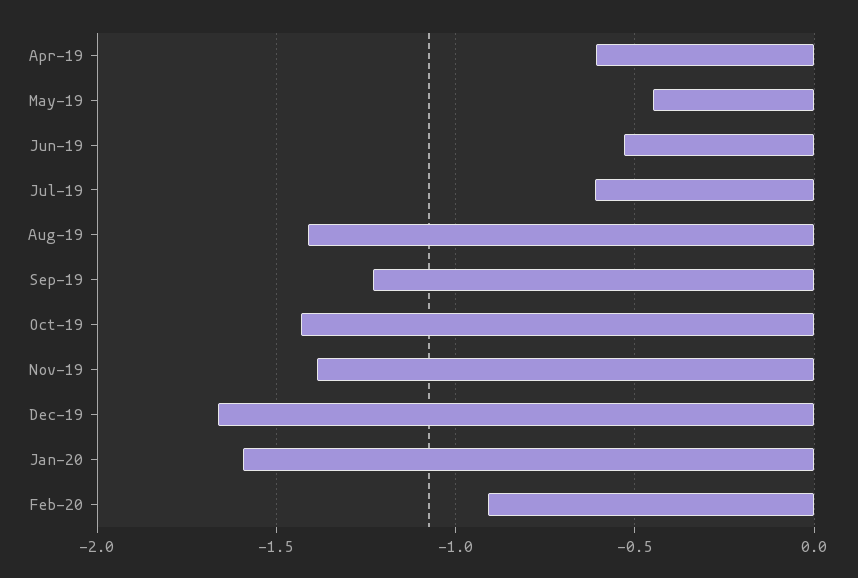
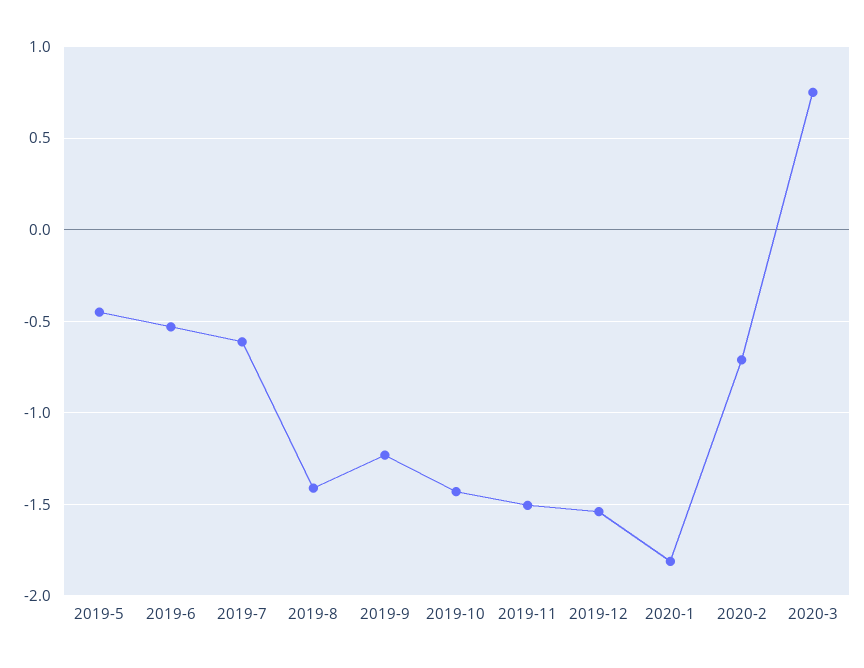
Apr-19: -0.6 -> none
Nov-19: -1.4 -> -1.5
Dec-19: -1.65 -> -1.55
Jan-20: -1.6 -> -1.8
Feb-20: -0.9 -> -0.7
2020-3: none -> 0.75

